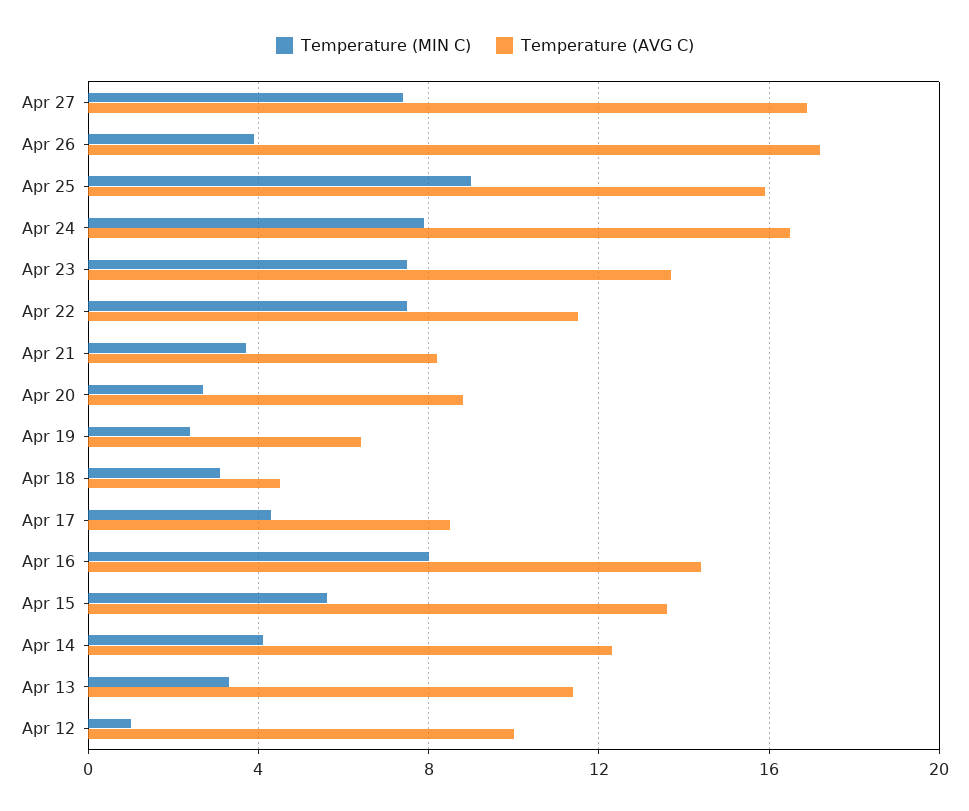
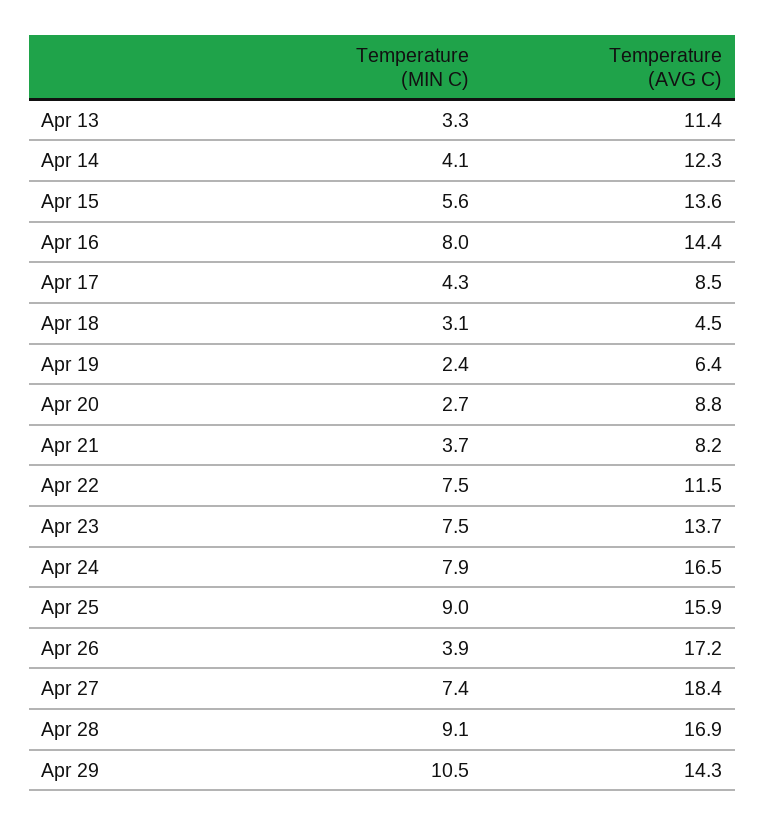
Temperature (AVG C), Apr 27: 17 -> 18.4
Temperature (MIN C), Apr 12: 1 -> none
Temperature (AVG C), Apr 12: 10 -> none
Temperature (MIN C), Apr 28: none -> 9.1
Temperature (AVG C), Apr 28: none -> 16.9
Temperature (MIN C), Apr 29: none -> 10.5
Temperature (AVG C), Apr 29: none -> 14.3

